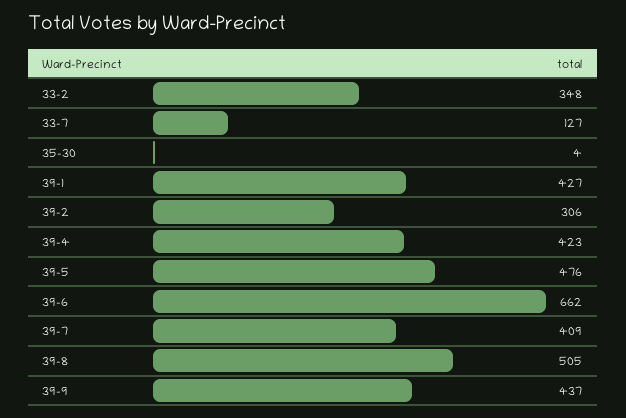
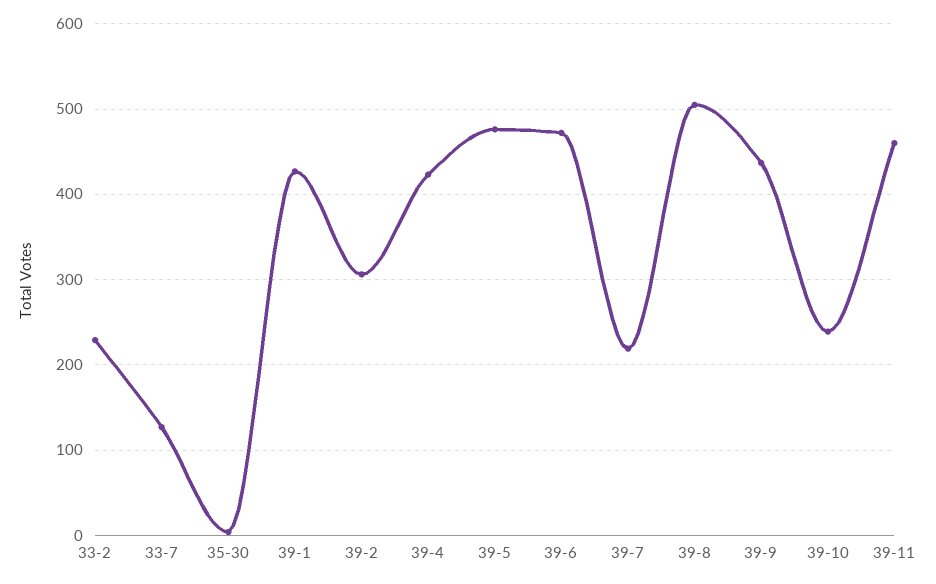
33-2: 348 -> 230
39-6: 662 -> 470
39-7: 409 -> 220
39-10: none -> 240
39-11: none -> 460

